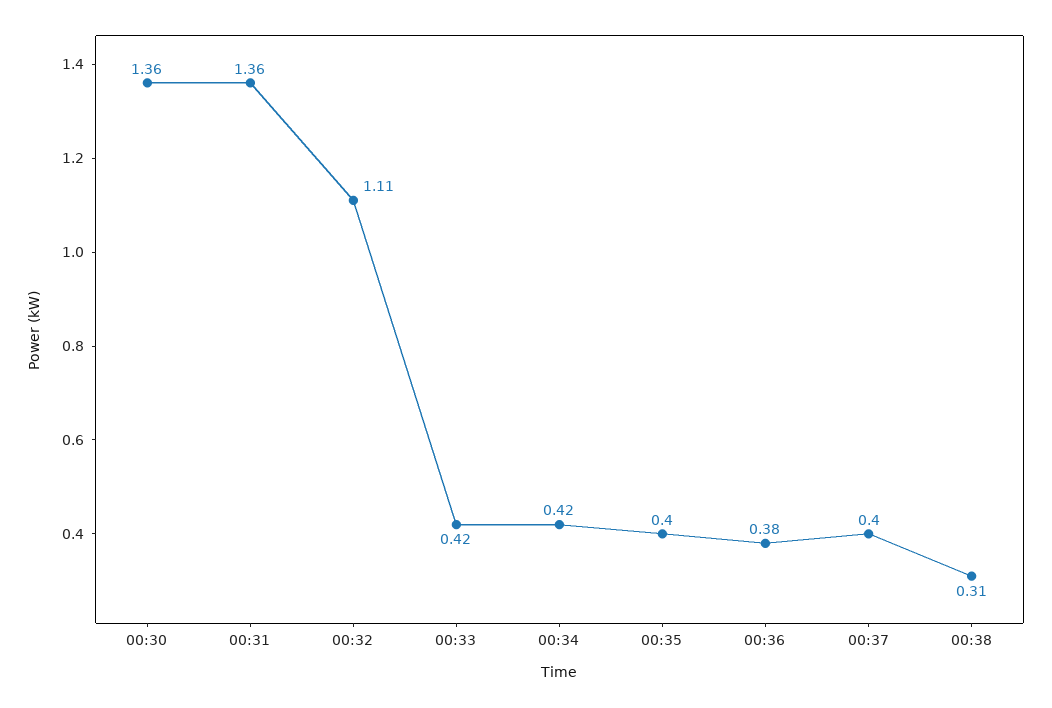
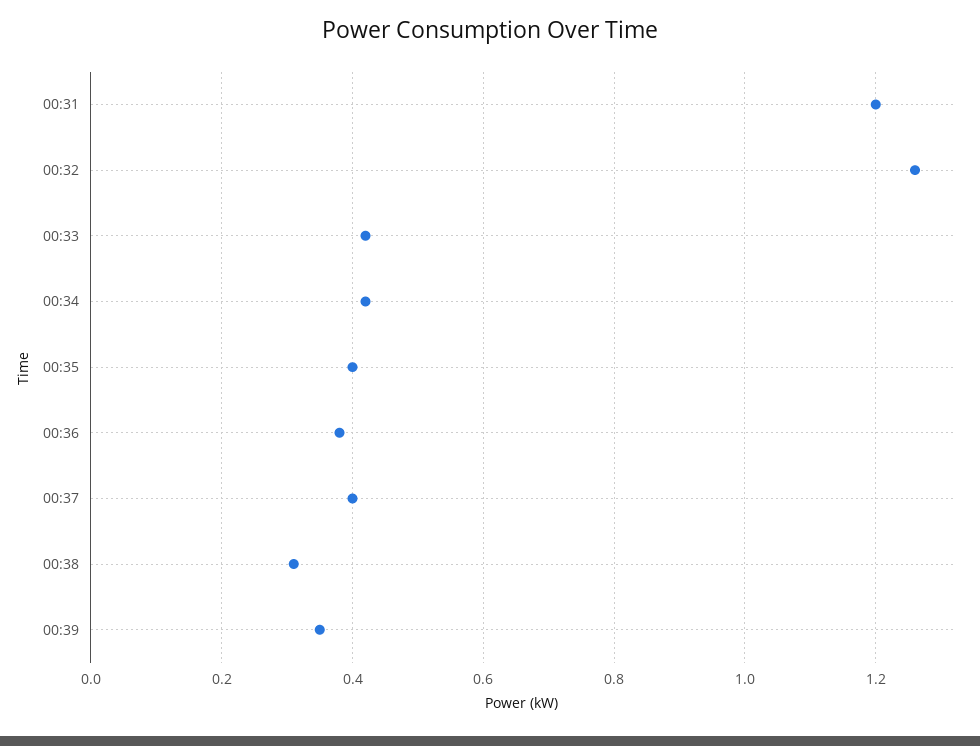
00:30: 1.36 -> none
00:31: 1.36 -> 1.2
00:32: 1.11 -> 1.25
00:39: none -> 0.35

